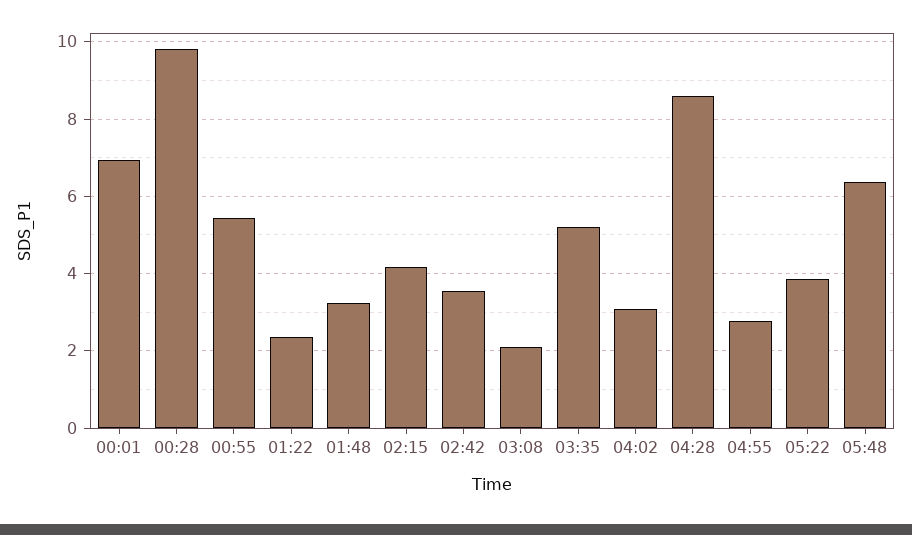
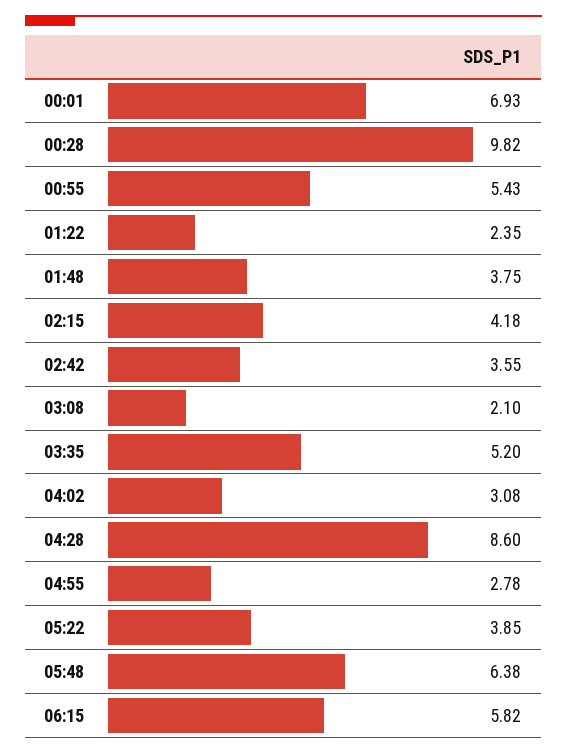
01:48: 3.2 -> 3.75
06:15: none -> 5.82

